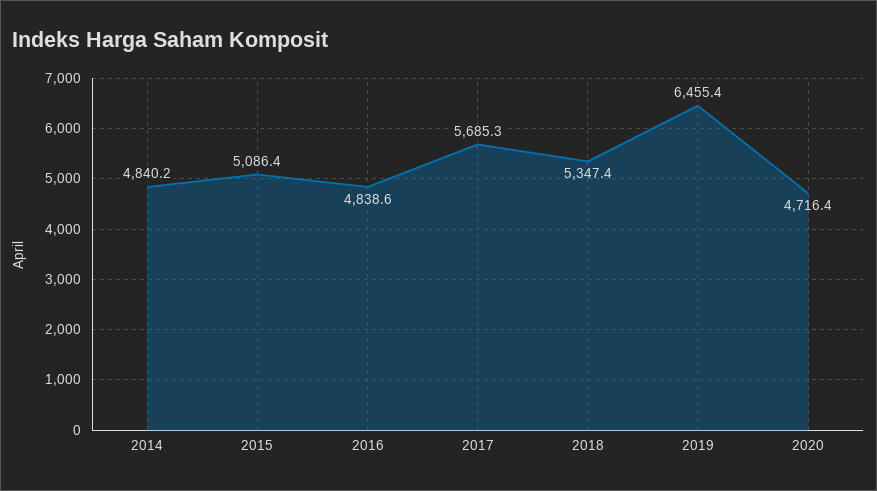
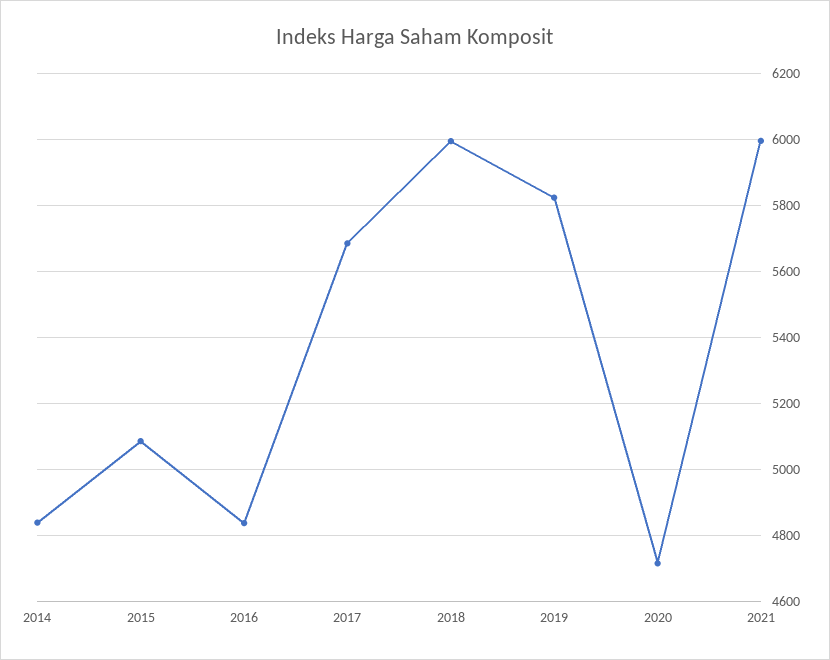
2018: 5347.4 -> 6000
2019: 6455.4 -> 5820
2021: none -> 6000

